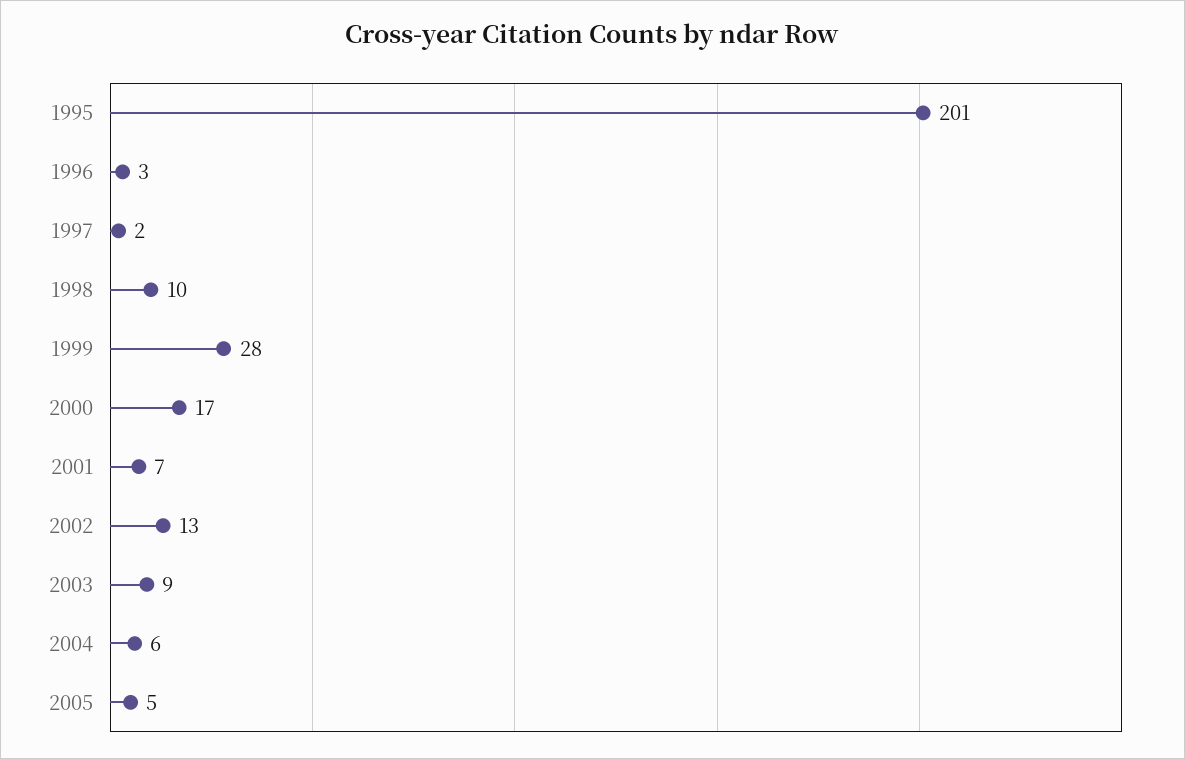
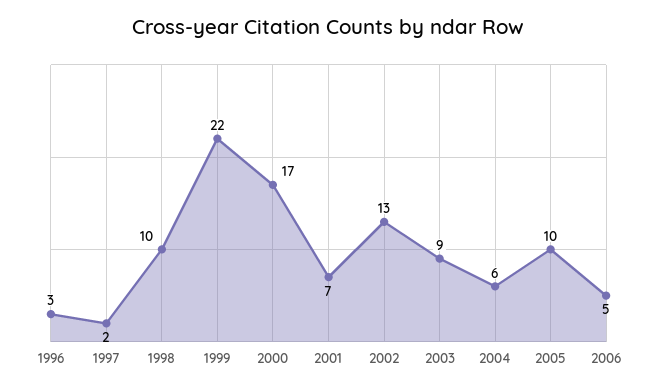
1995: 201 -> none
1999: 28 -> 22
2005: 5 -> 10
2006: none -> 5

